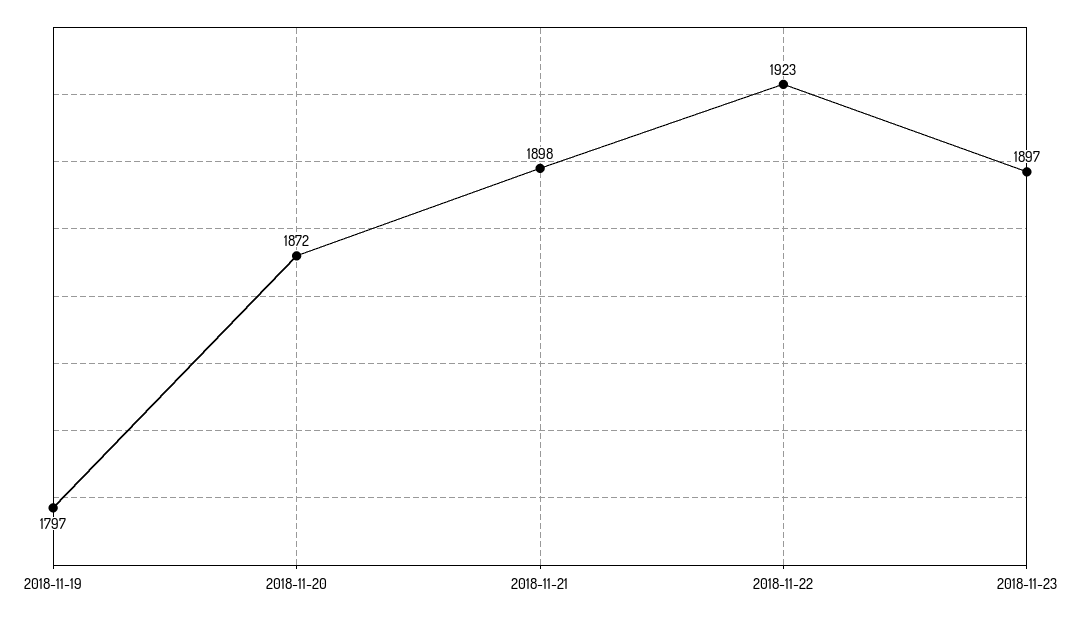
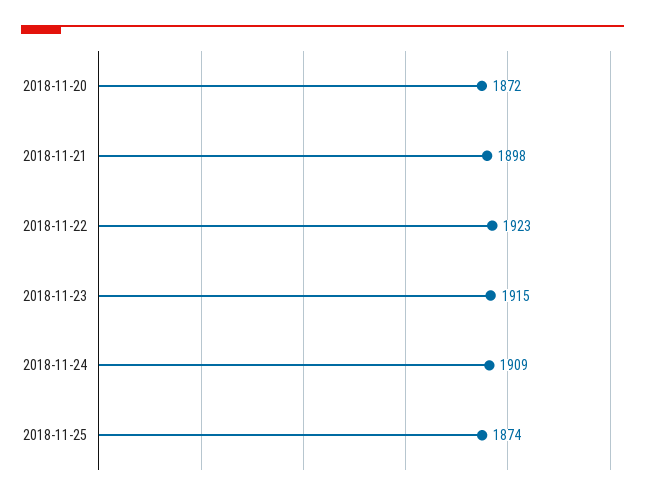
2018-11-19: 1797 -> none
2018-11-23: 1897 -> 1915
2018-11-24: none -> 1909
2018-11-25: none -> 1874

